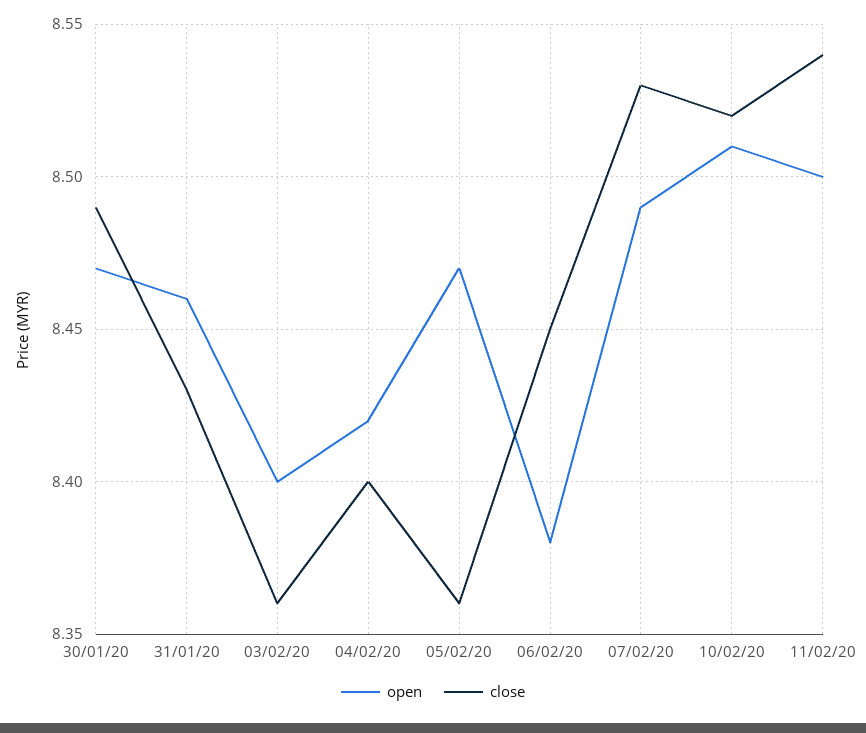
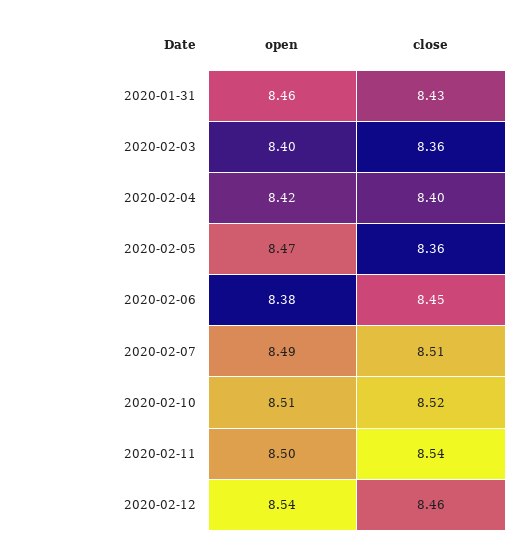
open, 30/01/20: 8.47 -> none
close, 30/01/20: 8.49 -> none
close, 07/02/20: 8.53 -> 8.51
open, 2020-02-12: none -> 8.54
close, 2020-02-12: none -> 8.46

